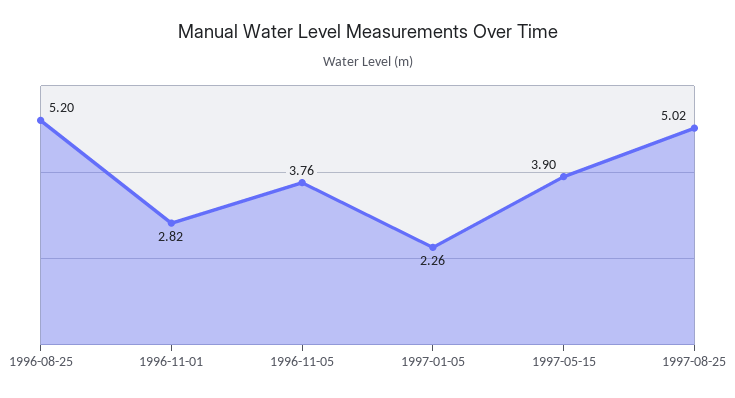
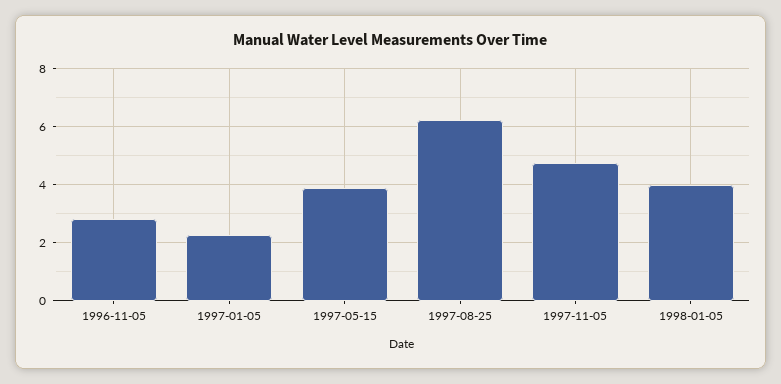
1996-08-25: 5.2 -> none
1996-11-01: 2.82 -> none
1996-11-05: 3.76 -> 2.75
1997-08-25: 5.02 -> 6.25
1997-11-05: none -> 4.75
1998-01-05: none -> 4

